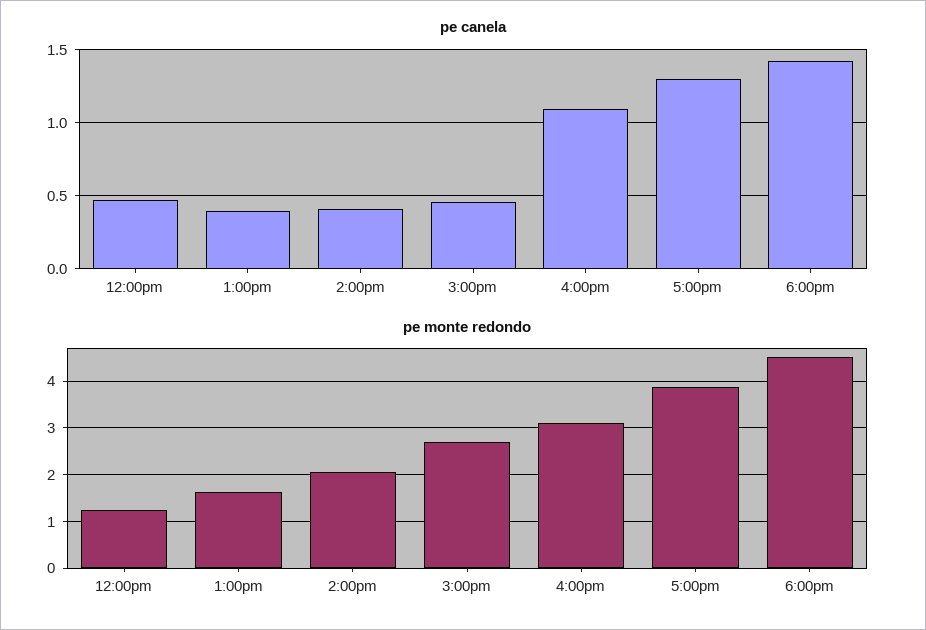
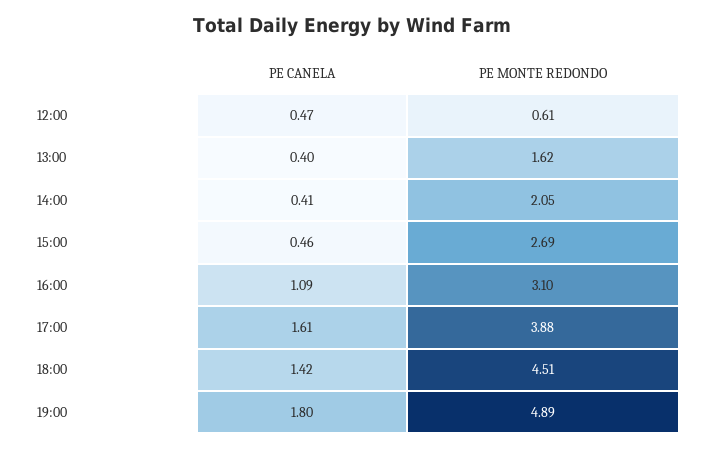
pe canela, 5:00pm: 1.3 -> 1.61
pe monte redondo, 12:00pm: 1.2 -> 0.61
pe canela, 19:00: none -> 1.8
pe monte redondo, 19:00: none -> 4.89

